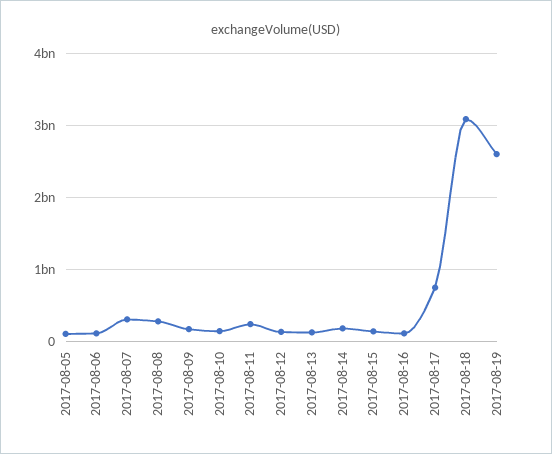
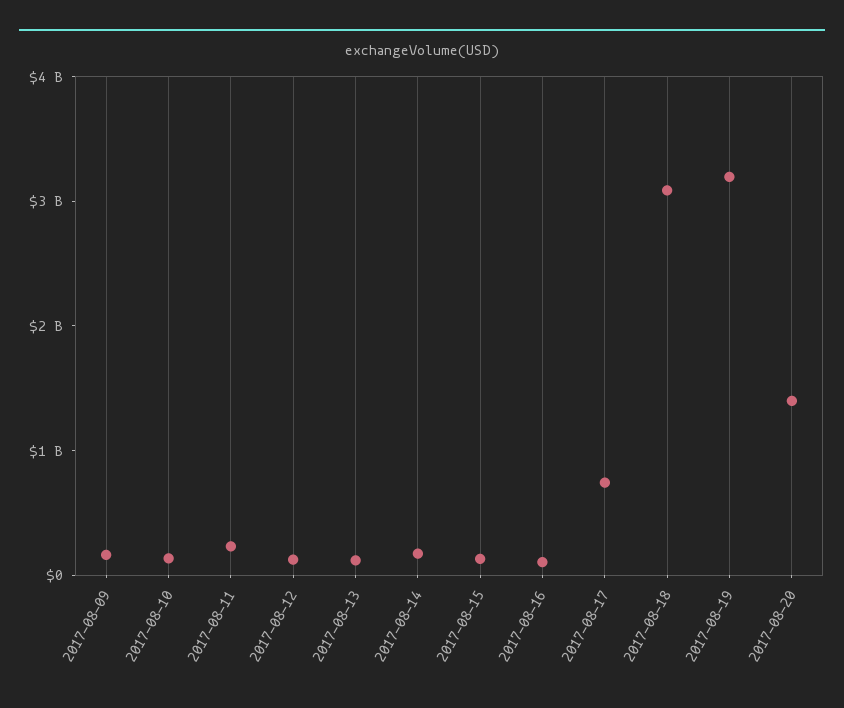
2017-08-05: 100000000 -> none
2017-08-06: 100000000 -> none
2017-08-07: 300000000 -> none
2017-08-08: 300000000 -> none
2017-08-19: 2600000000 -> 3200000000
2017-08-20: none -> 1400000000

